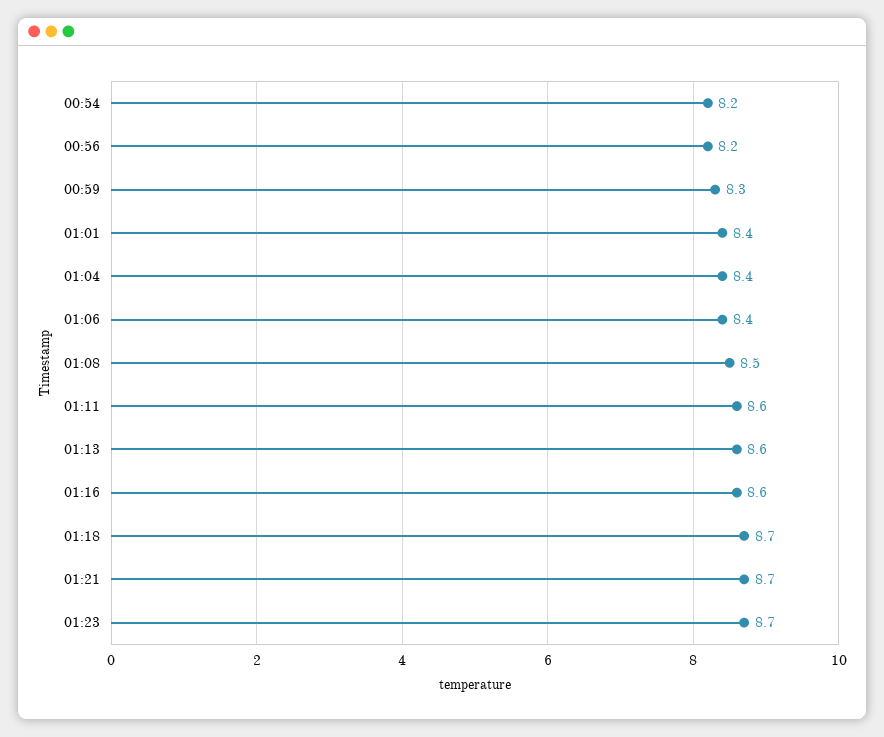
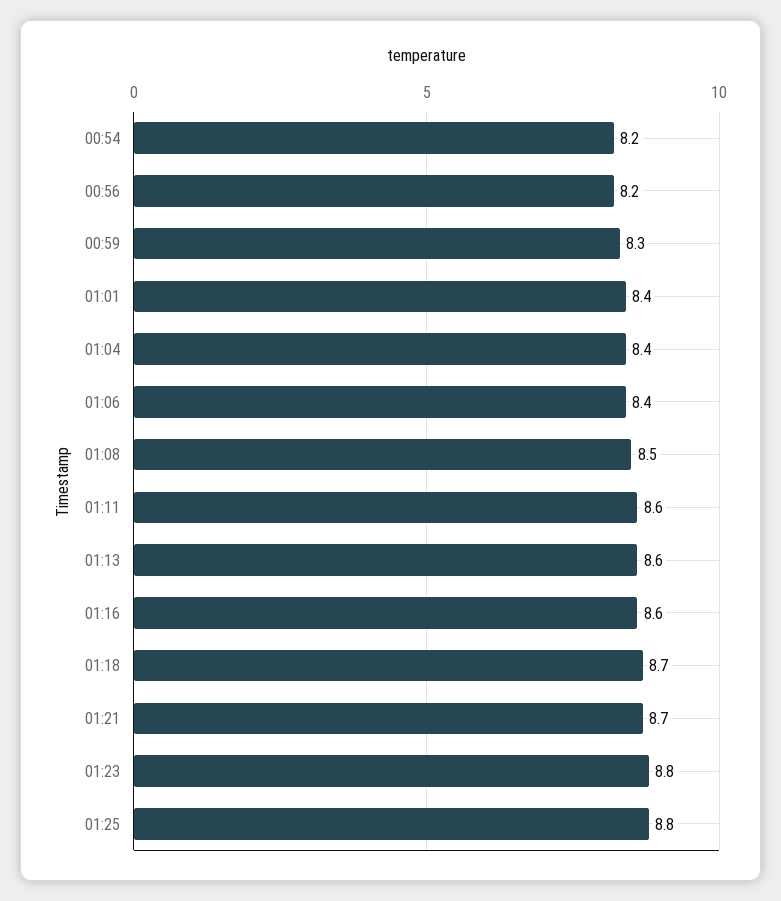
01:23: 8.7 -> 8.8
01:25: none -> 8.8

